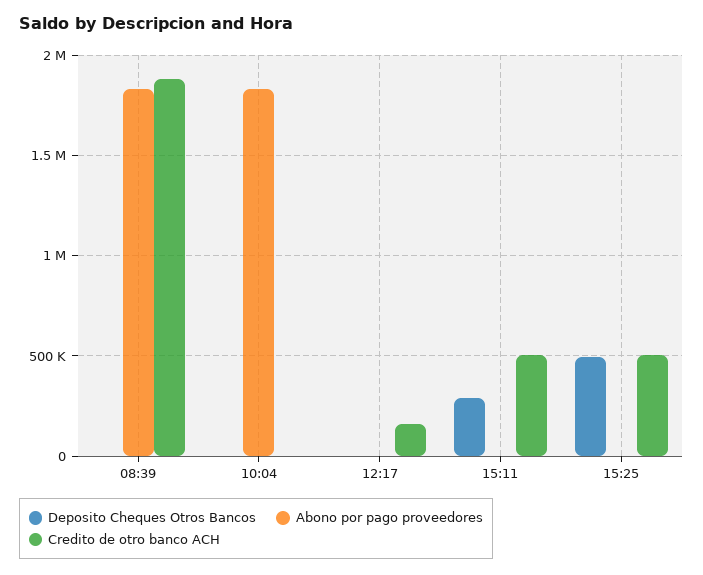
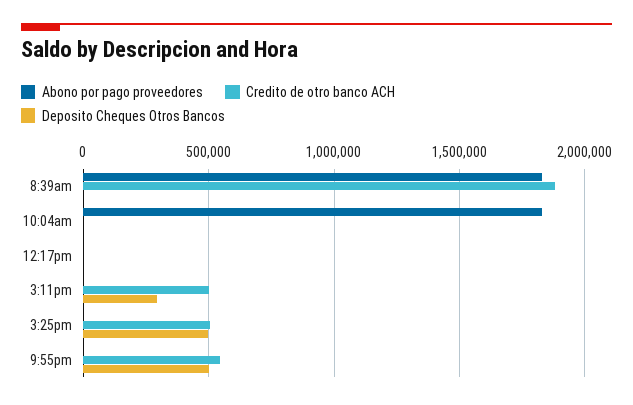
Credito de otro banco ACH, 12:17: 150000 -> 0
Abono por pago proveedores, 9:55pm: none -> 0
Credito de otro banco ACH, 9:55pm: none -> 550000
Deposito Cheques Otros Bancos, 9:55pm: none -> 500000

